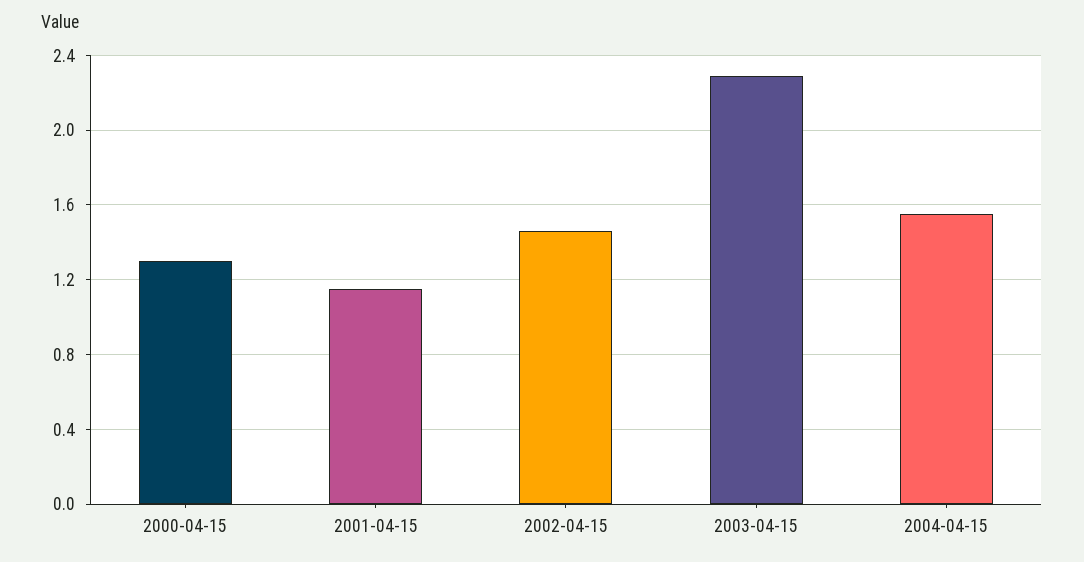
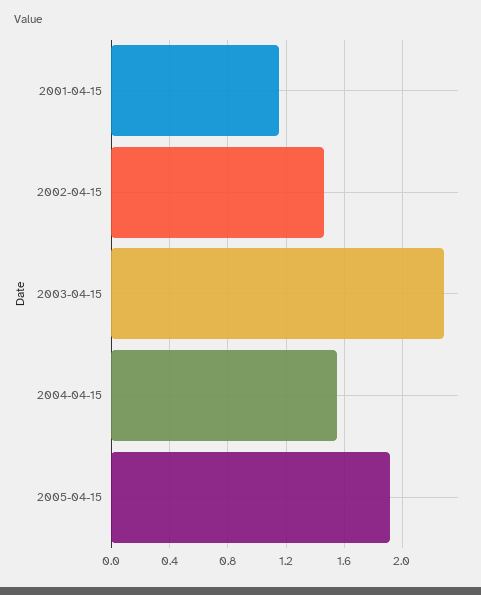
2000-04-15: 1.3 -> none
2005-04-15: none -> 1.9

